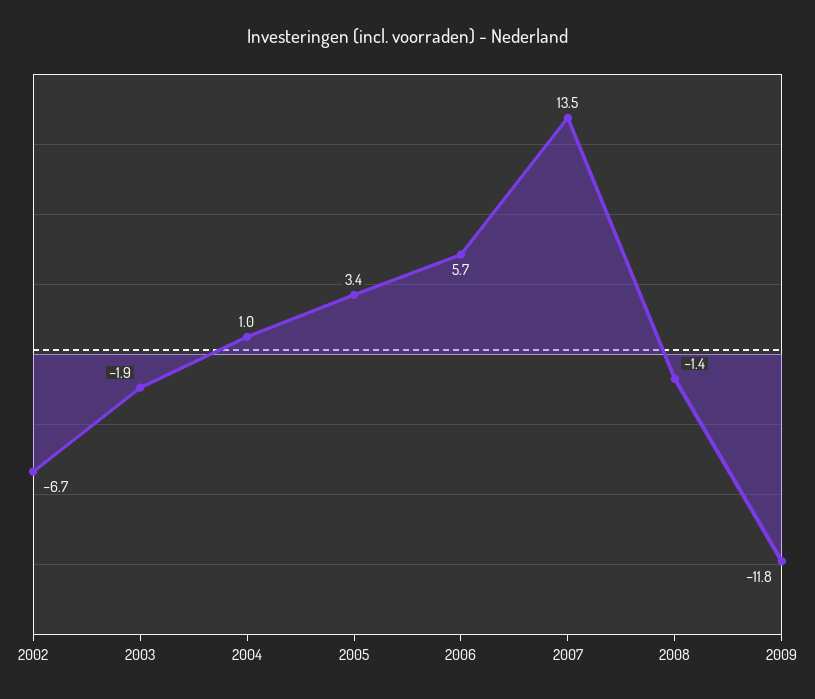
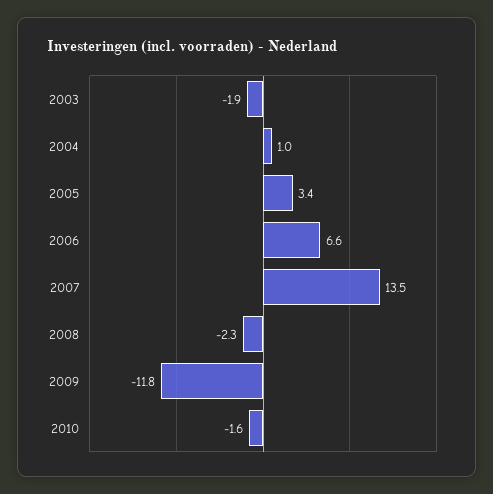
2002: -6.7 -> none
2006: 5.7 -> 6.6
2008: -1.4 -> -2.3
2010: none -> -1.6

